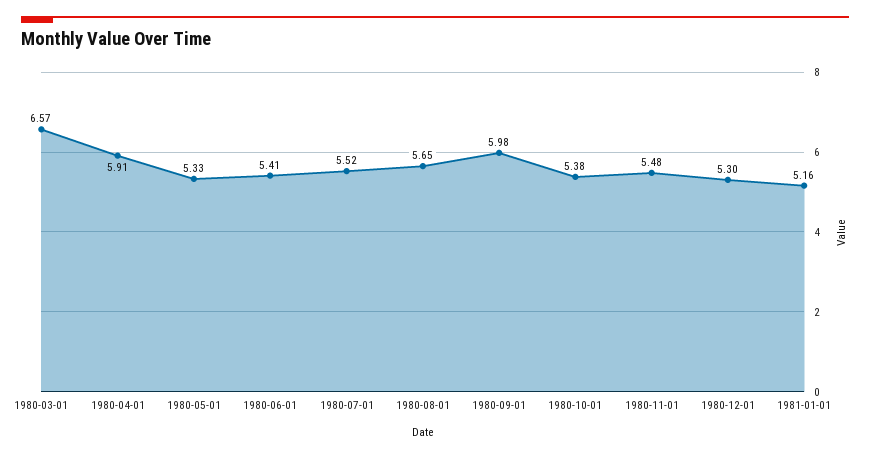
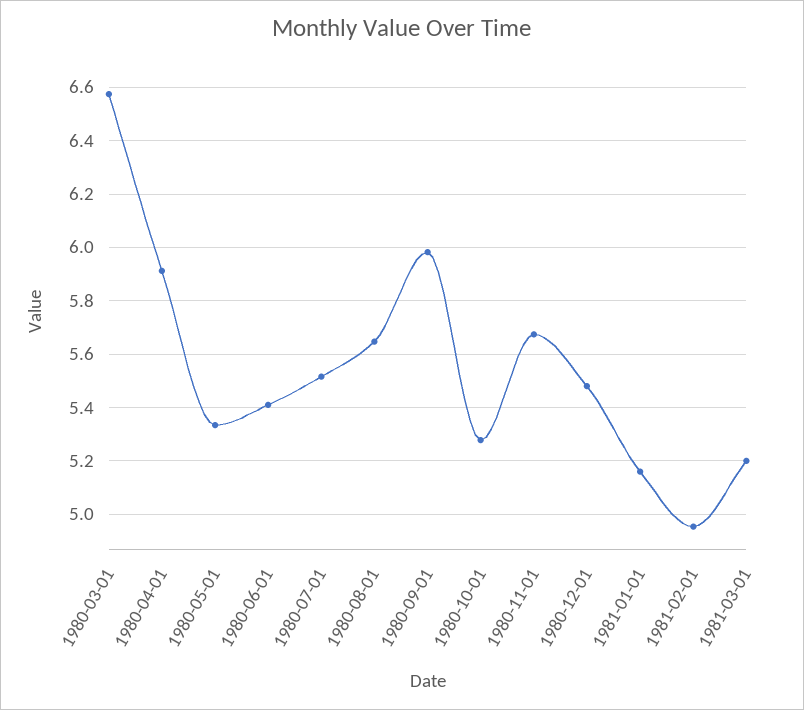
1980-10-01: 5.38 -> 5.275
1980-11-01: 5.48 -> 5.675
1980-12-01: 5.3 -> 5.475
1981-02-01: none -> 4.95
1981-03-01: none -> 5.2

